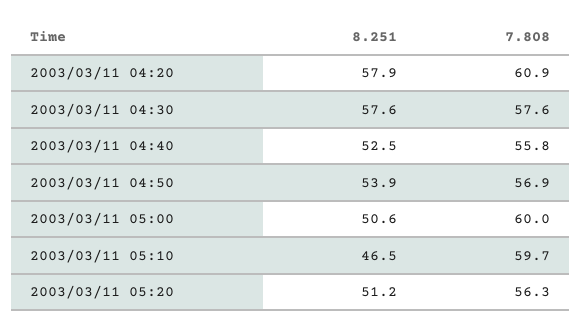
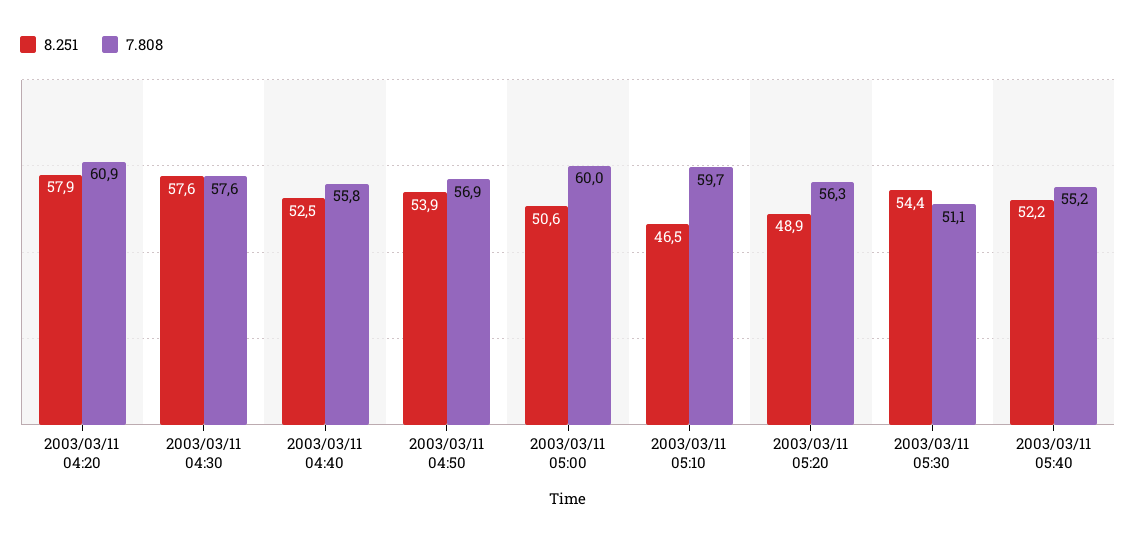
8.251, 2003/03/11 05:20: 51.2 -> 48.9
8.251, 2003/03/11 05:30: none -> 54.4
7.808, 2003/03/11 05:30: none -> 51.1
8.251, 2003/03/11 05:40: none -> 52.2
7.808, 2003/03/11 05:40: none -> 55.2

